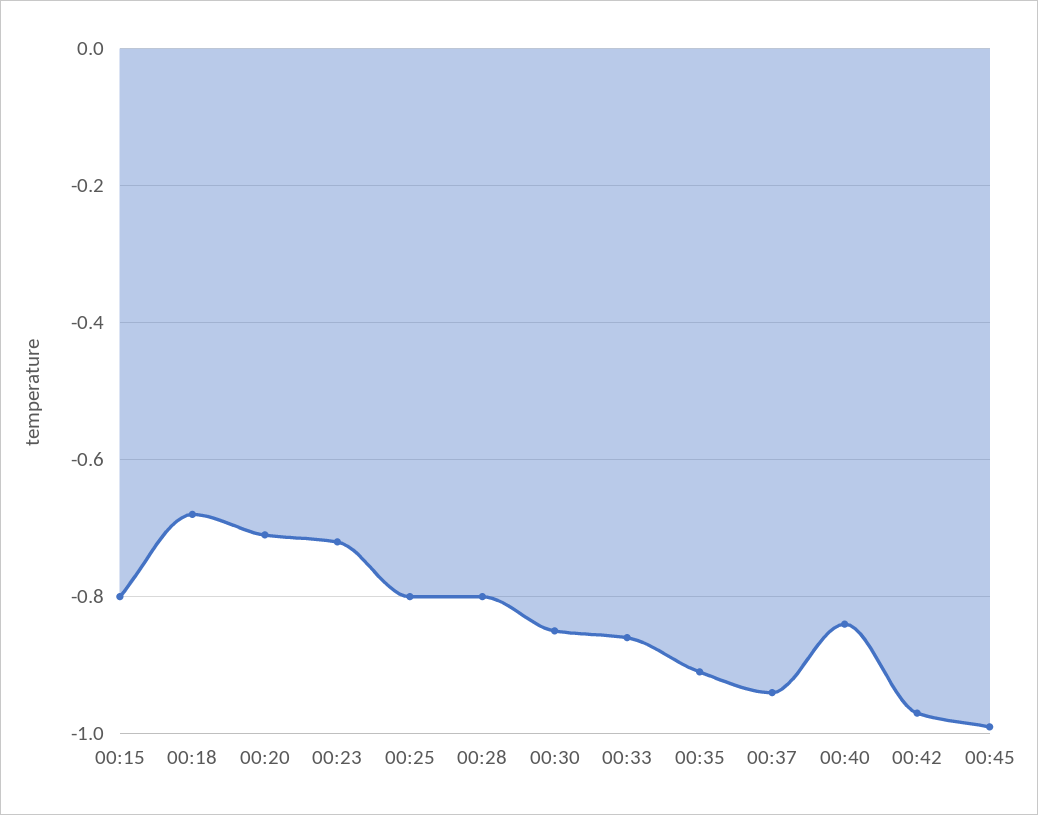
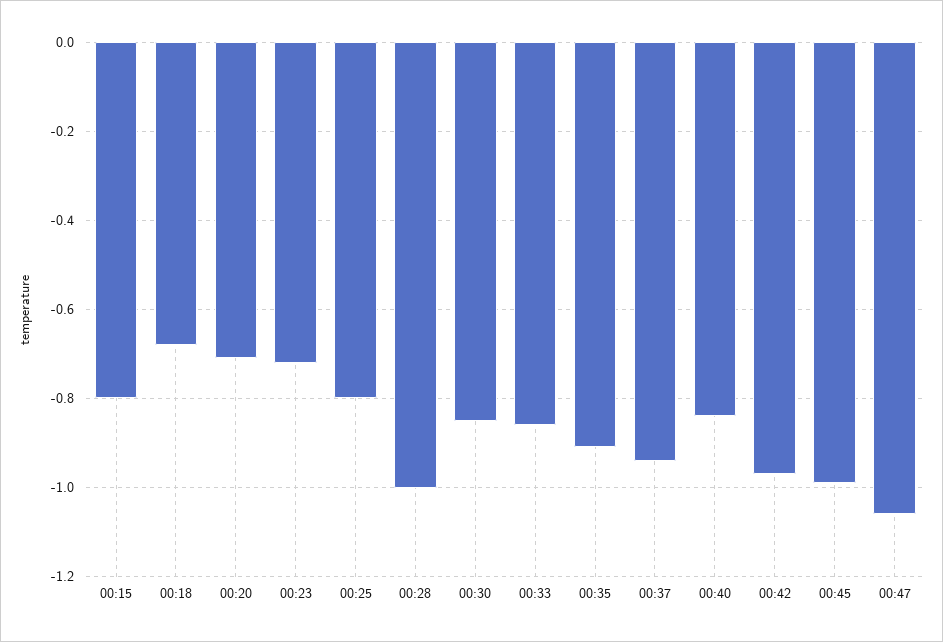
00:28: -0.8 -> -1
00:47: none -> -1.05

